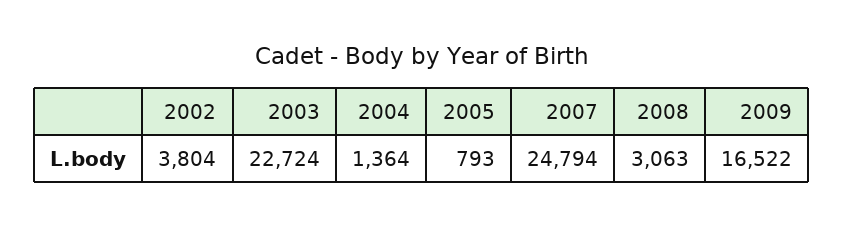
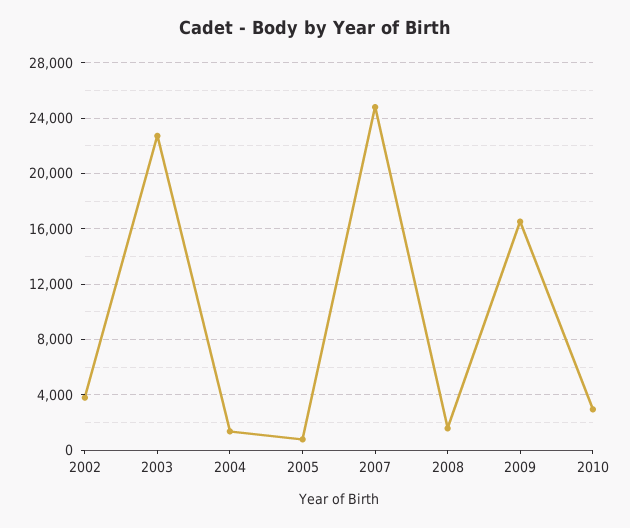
2008: 3063 -> 1500
2010: none -> 3000

